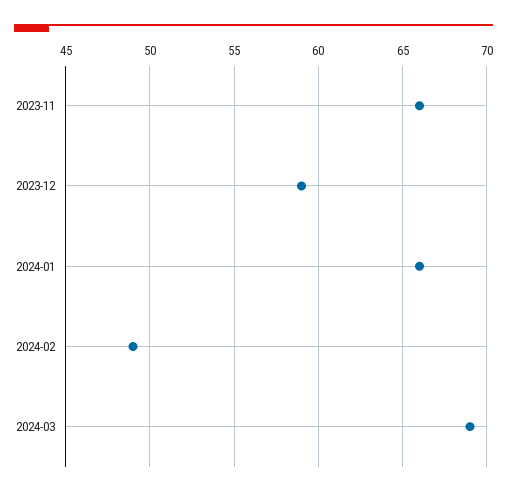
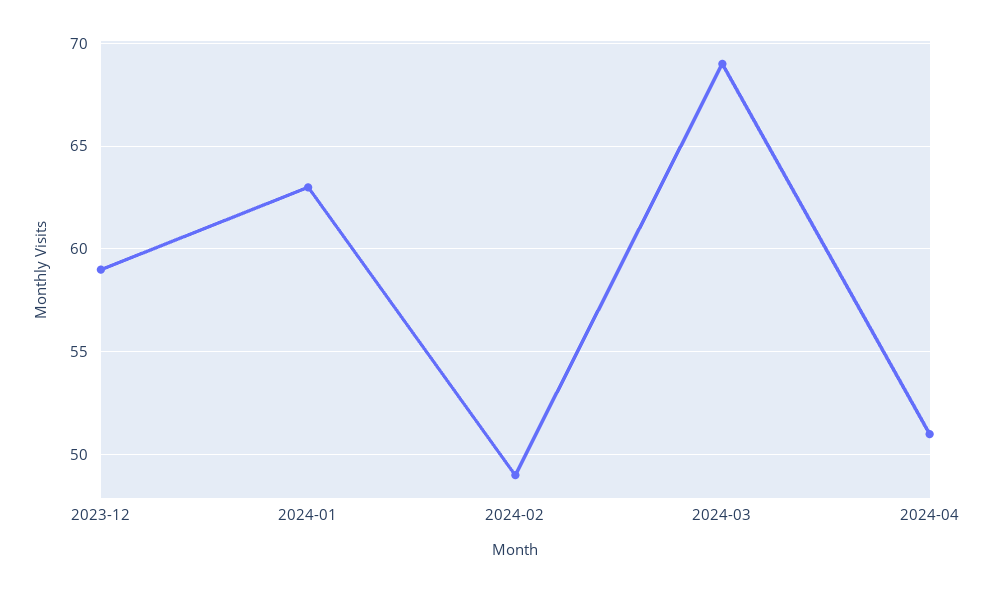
2023-11: 66 -> none
2024-01: 66 -> 63
2024-04: none -> 51

